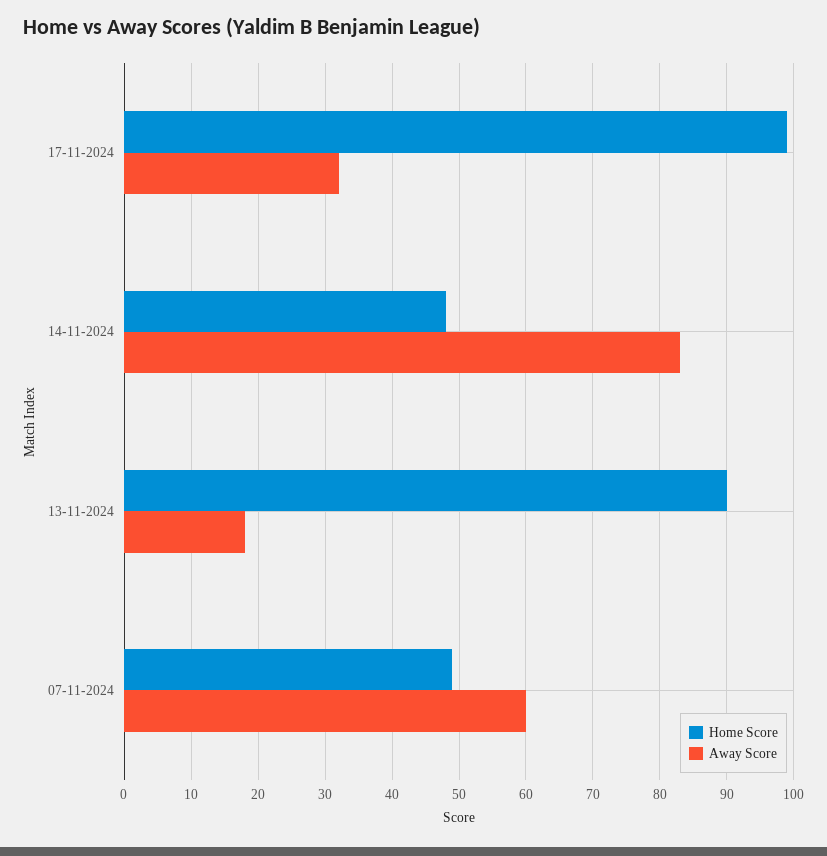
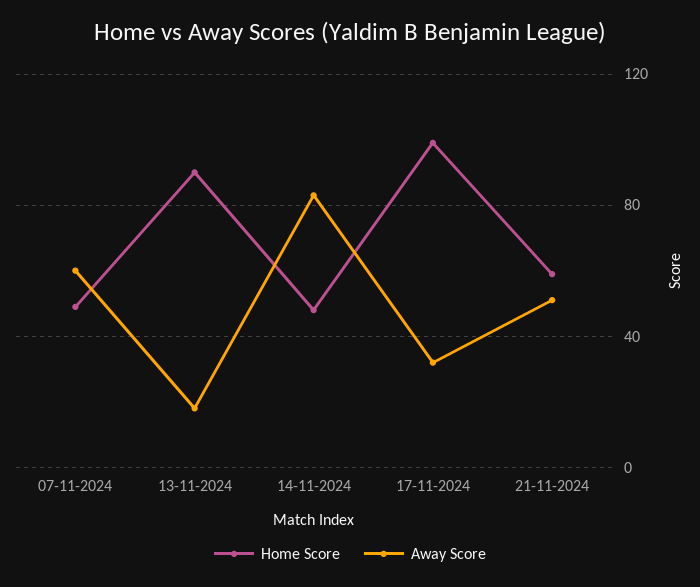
Home Score, 21-11-2024: none -> 60
Away Score, 21-11-2024: none -> 50

